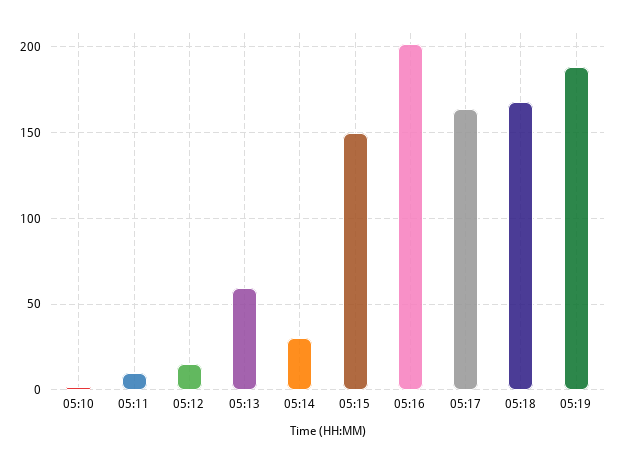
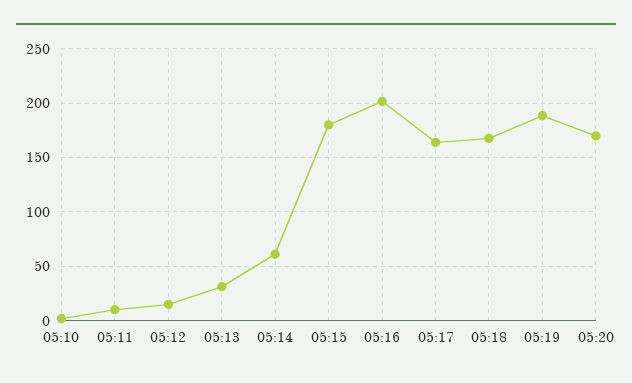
05:13: 60 -> 30
05:14: 30 -> 60
05:15: 150 -> 180
05:20: none -> 170

